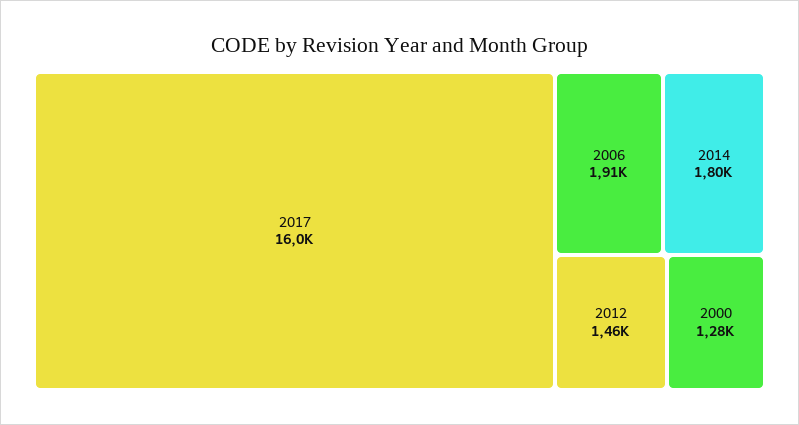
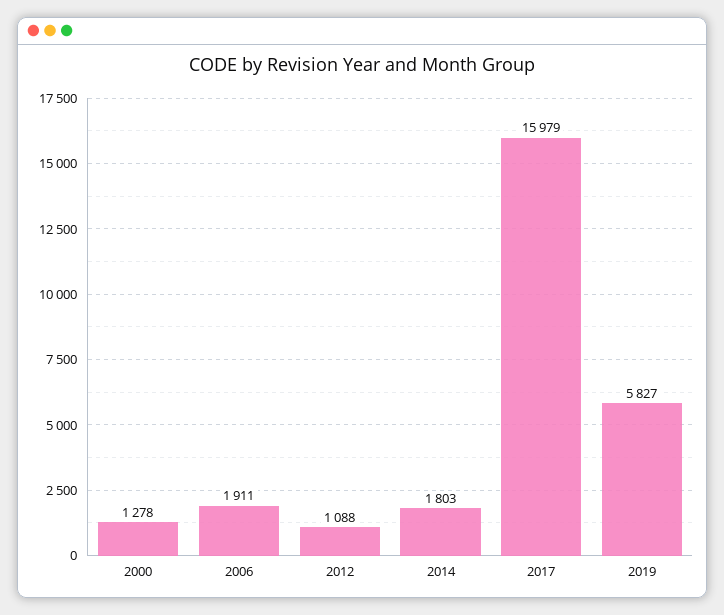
2012: 1460 -> 1088
2019: none -> 5827

